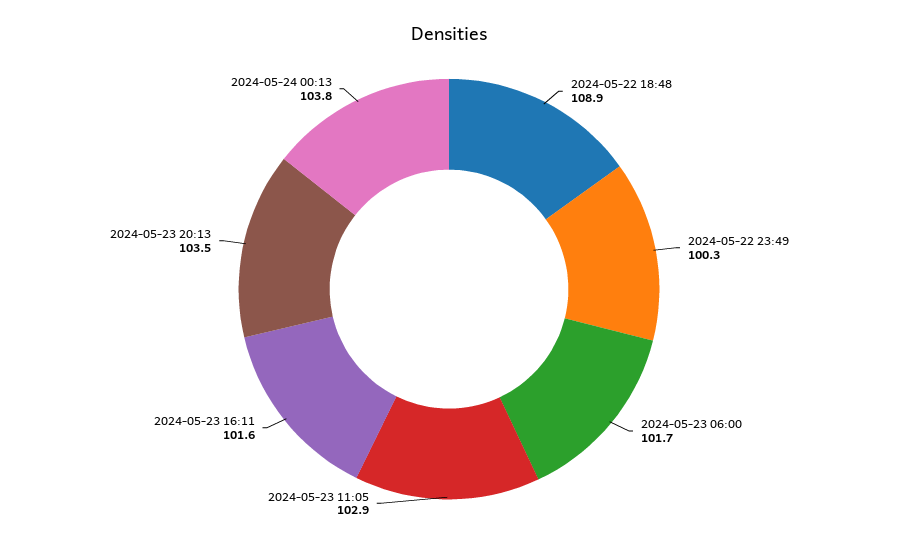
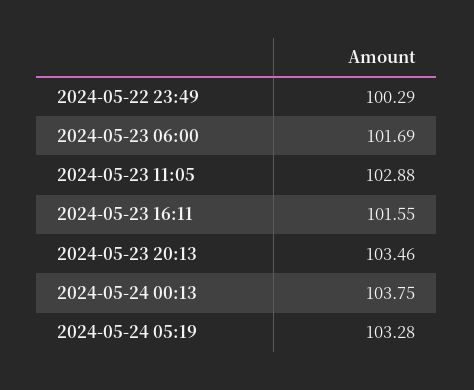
2024-05-22 18:48: 108.9 -> none
2024-05-24 05:19: none -> 103.28

